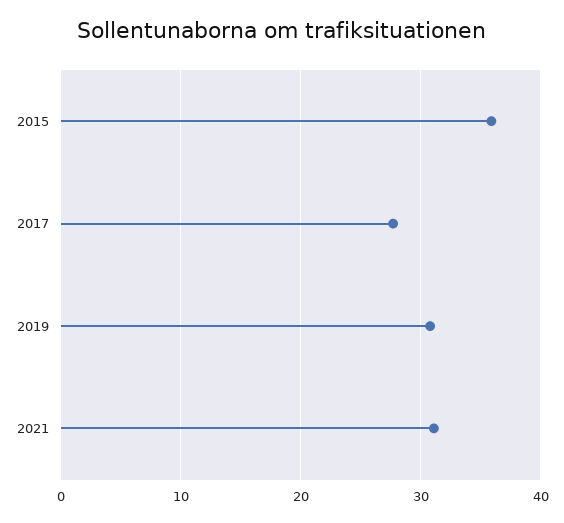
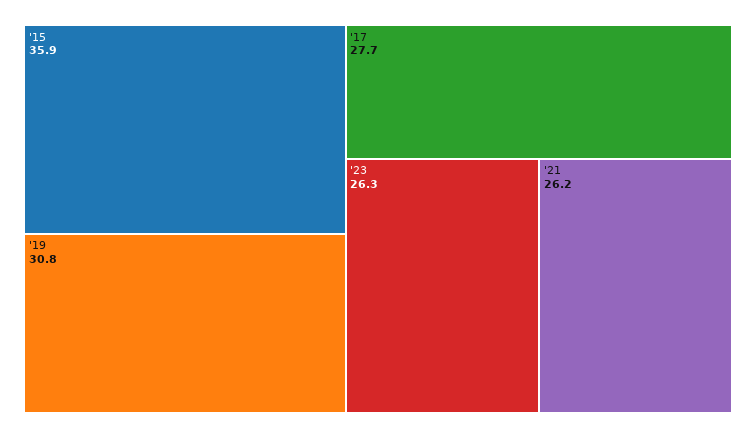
2021: 31 -> 26.2
'23: none -> 26.3

